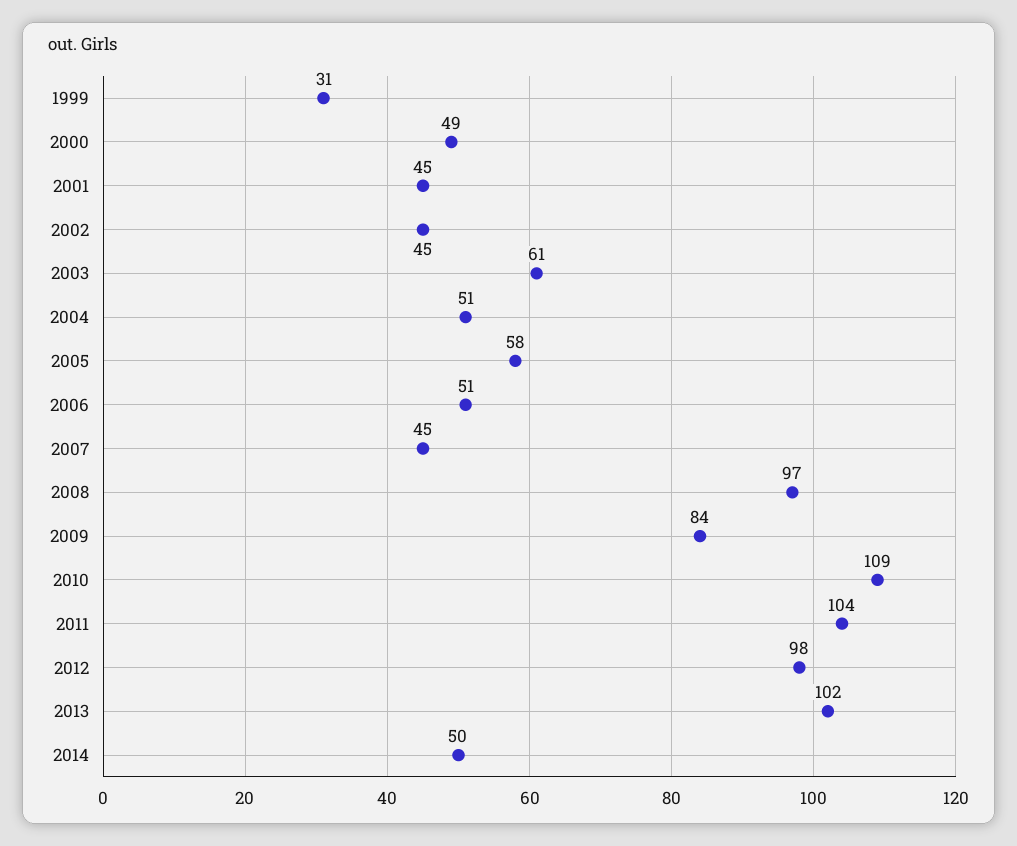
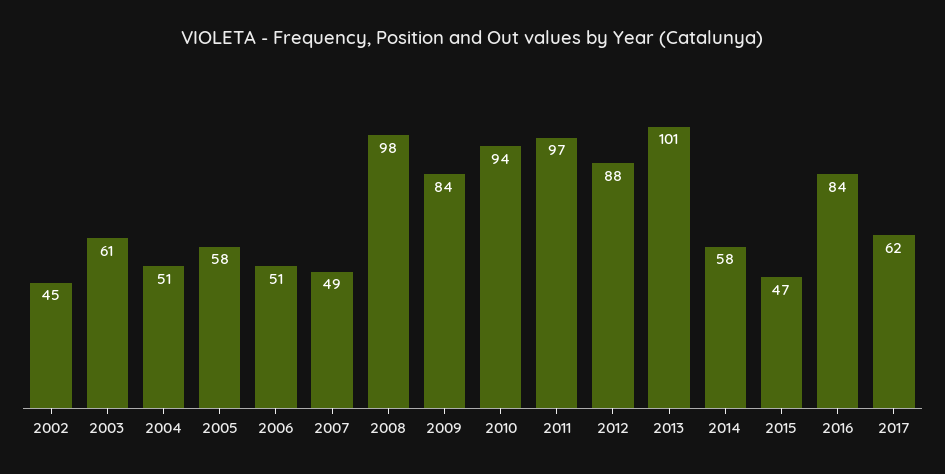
1999: 31 -> none
2000: 49 -> none
2001: 45 -> none
2007: 45 -> 49
2008: 97 -> 98
2010: 109 -> 94
2011: 104 -> 97
2012: 98 -> 88
2013: 102 -> 101
2014: 50 -> 58
2015: none -> 47
2016: none -> 84
2017: none -> 62

